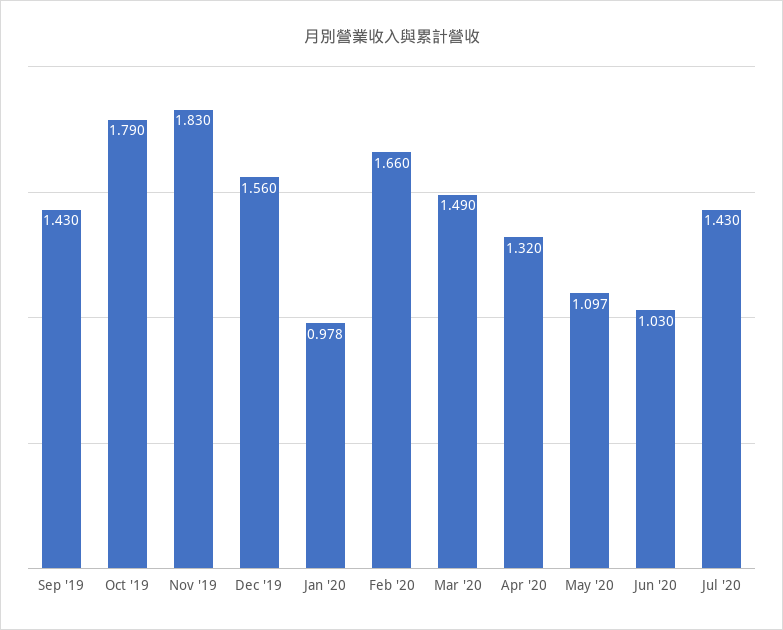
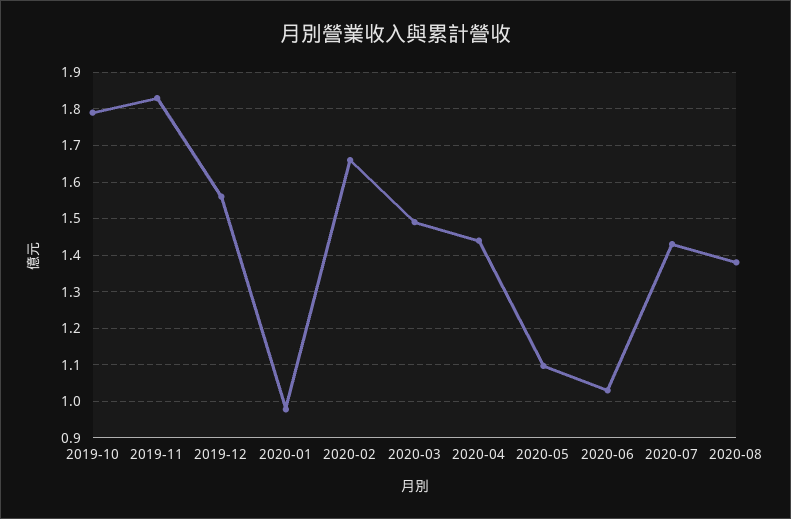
Sep '19: 1.43 -> none
Apr '20: 1.32 -> 1.44
2020-08: none -> 1.38

